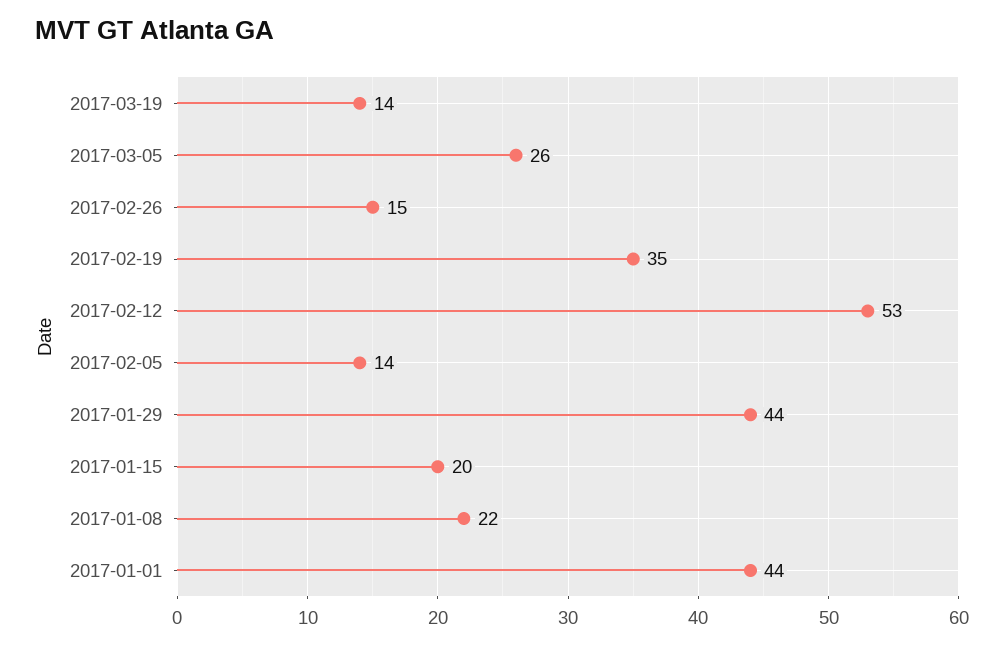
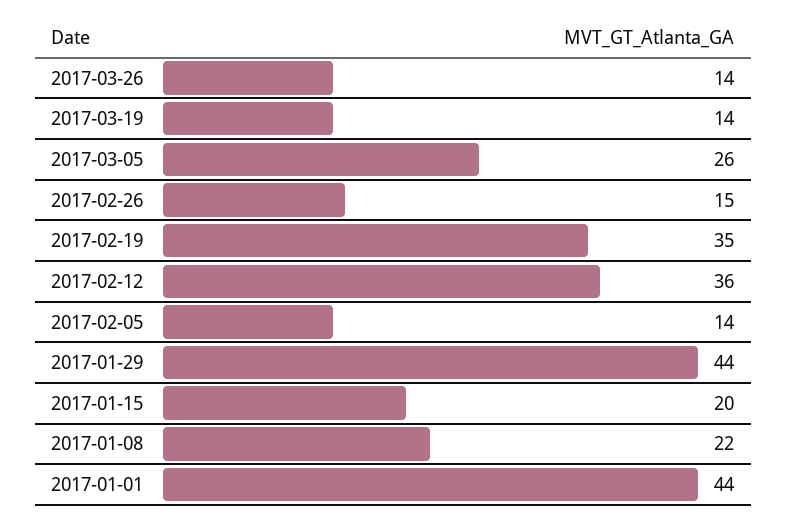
2017-02-12: 53 -> 36
2017-03-26: none -> 14

